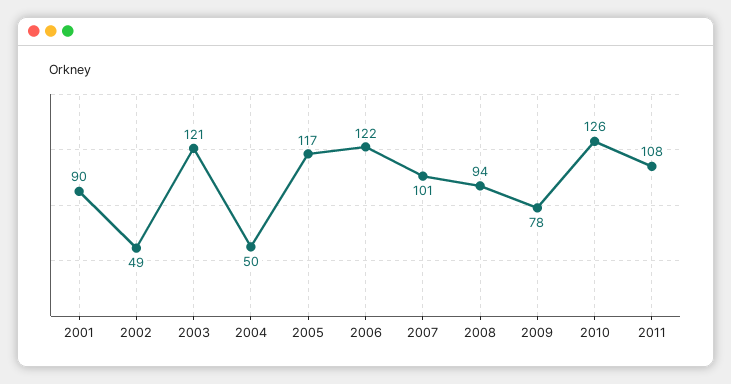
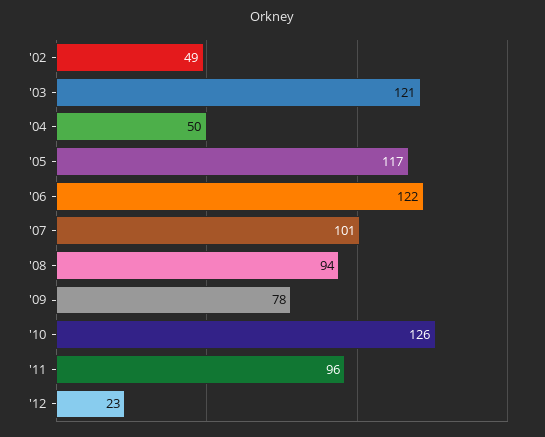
2001: 90 -> none
2011: 108 -> 96
'12: none -> 23

